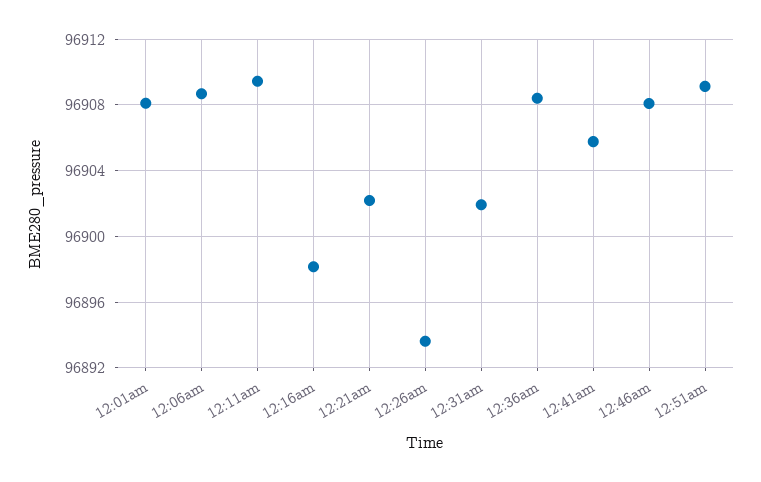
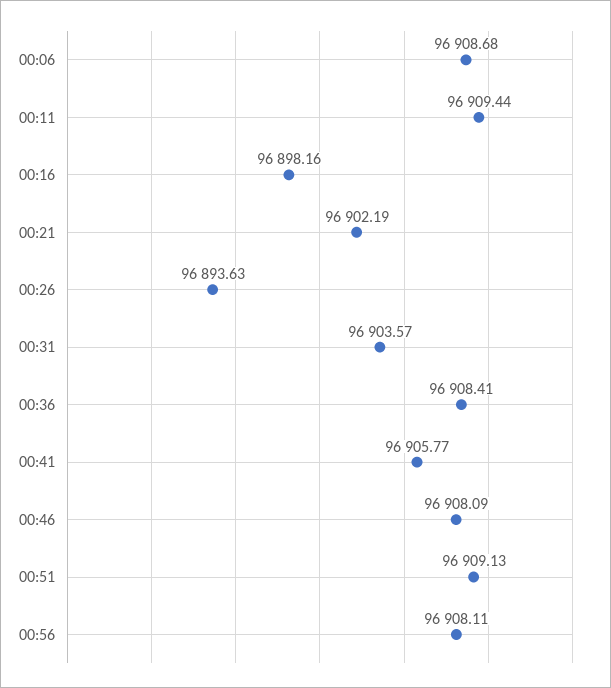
12:01am: 96908 -> none
12:31am: 96902 -> 96903.57
00:56: none -> 96908.11

